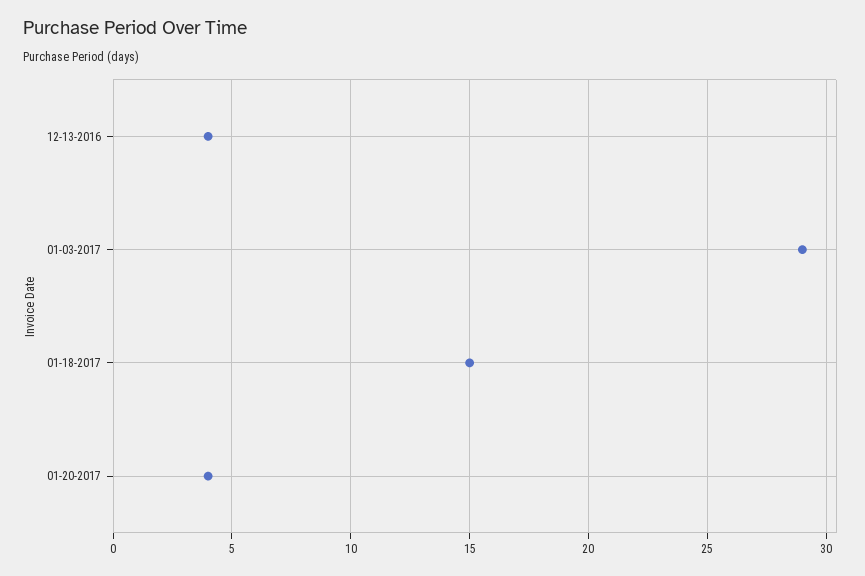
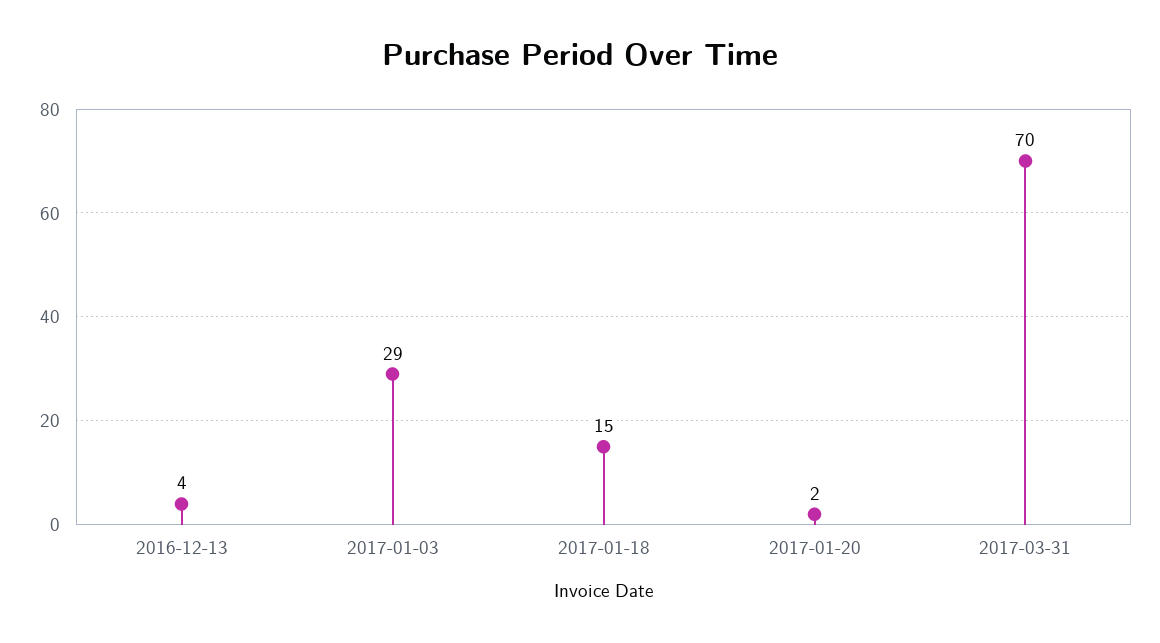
01-20-2017: 4 -> 2
2017-03-31: none -> 70

